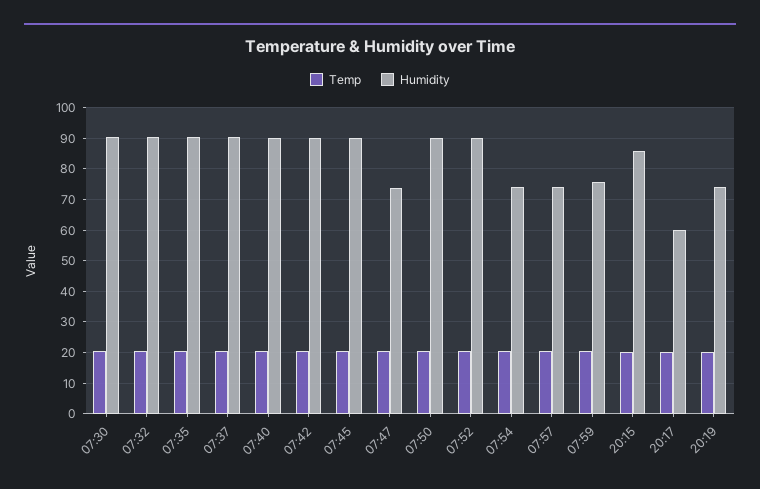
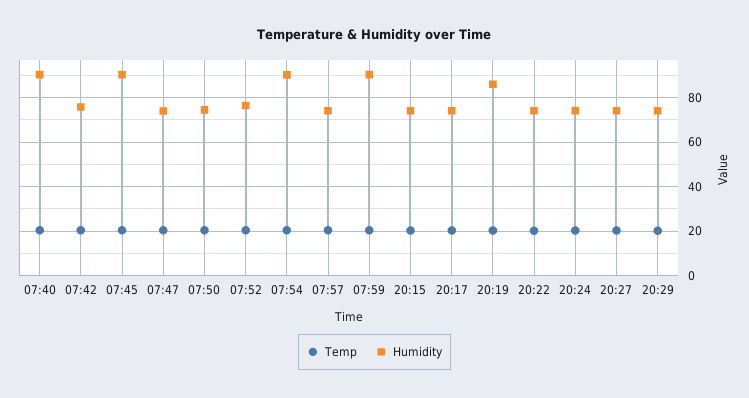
Temp, 07:30: 20 -> none
Humidity, 07:30: 90 -> none
Temp, 07:32: 20 -> none
Humidity, 07:32: 90 -> none
Temp, 07:35: 20 -> none
Humidity, 07:35: 90 -> none
Temp, 07:37: 20 -> none
Humidity, 07:37: 90 -> none
Humidity, 07:42: 90 -> 75
Humidity, 07:50: 90 -> 75
Humidity, 07:52: 90 -> 75
Humidity, 07:54: 74 -> 90
Humidity, 07:59: 76 -> 90
Humidity, 20:15: 86 -> 75
Humidity, 20:17: 60 -> 75
Humidity, 20:19: 74 -> 85
Temp, 20:22: none -> 20
Humidity, 20:22: none -> 75
Temp, 20:24: none -> 20
Humidity, 20:24: none -> 75
Temp, 20:27: none -> 20
Humidity, 20:27: none -> 75
Temp, 20:29: none -> 20
Humidity, 20:29: none -> 75

